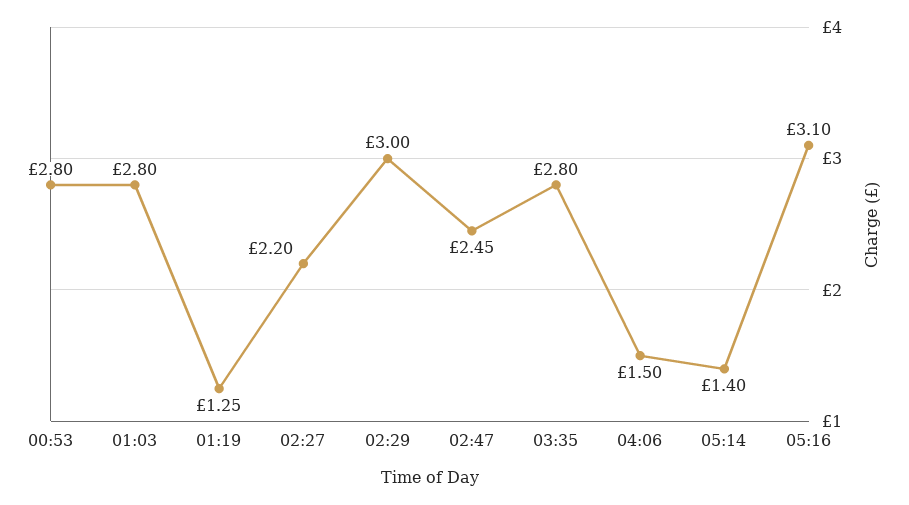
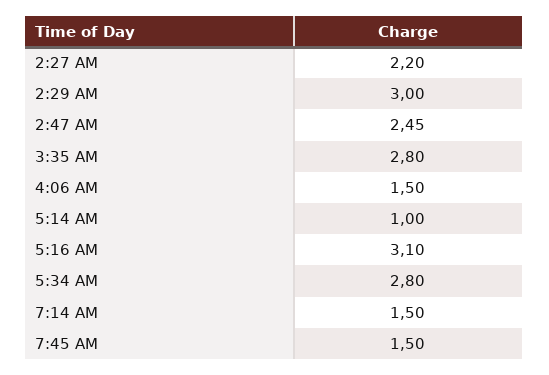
00:53: 2.8 -> none
01:03: 2.8 -> none
01:19: 1.25 -> none
05:14: 1.4 -> 1
5:34 AM: none -> 2.8
7:14 AM: none -> 1.5
7:45 AM: none -> 1.5

